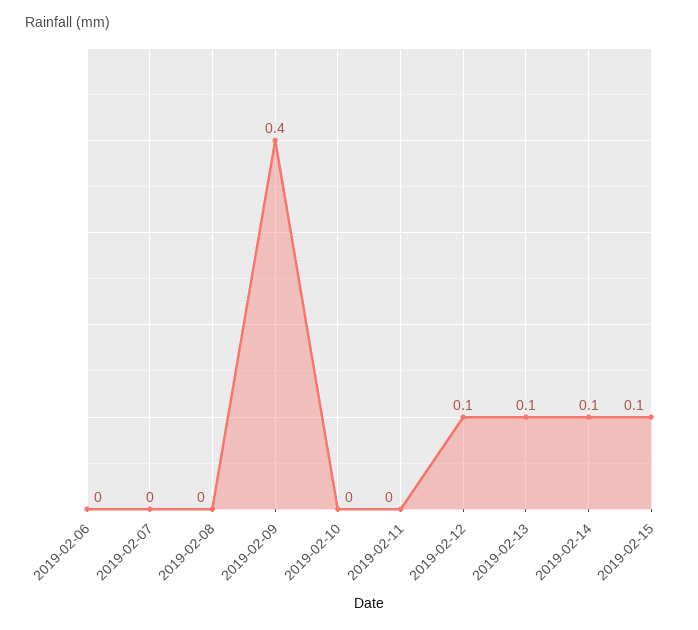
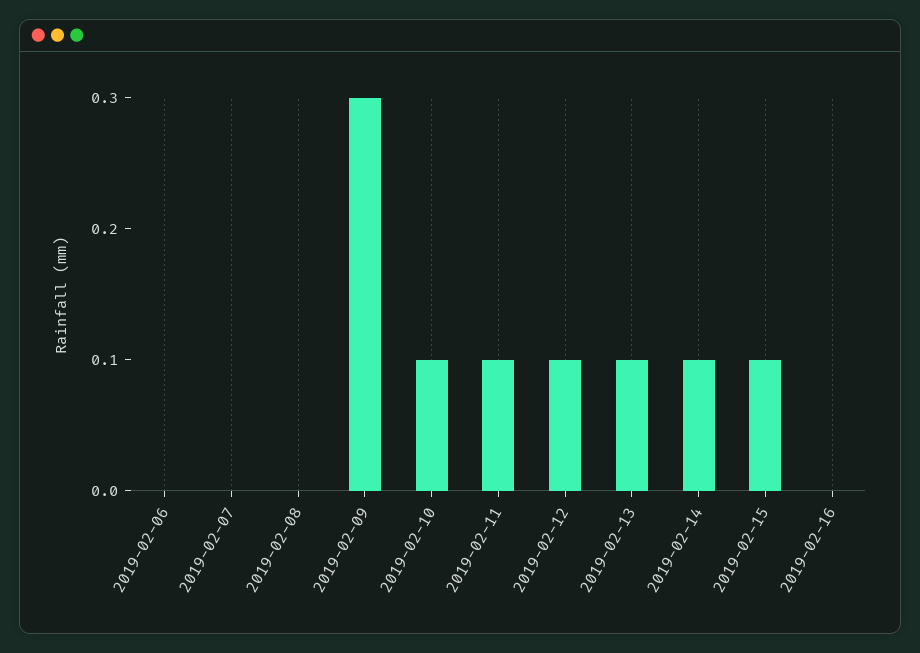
2019-02-09: 0.4 -> 0.3
2019-02-10: 0 -> 0.1
2019-02-11: 0 -> 0.1
2019-02-16: none -> 0

